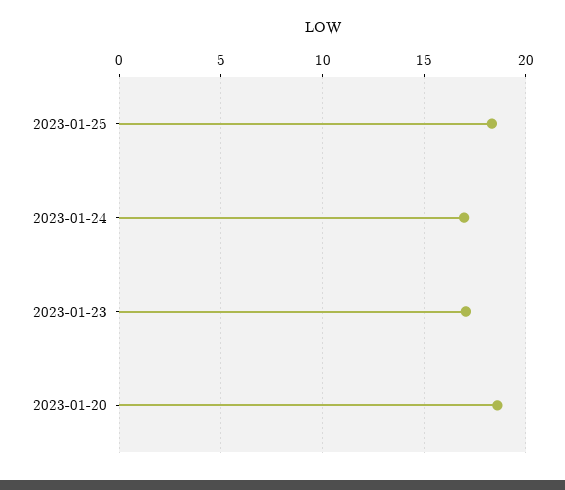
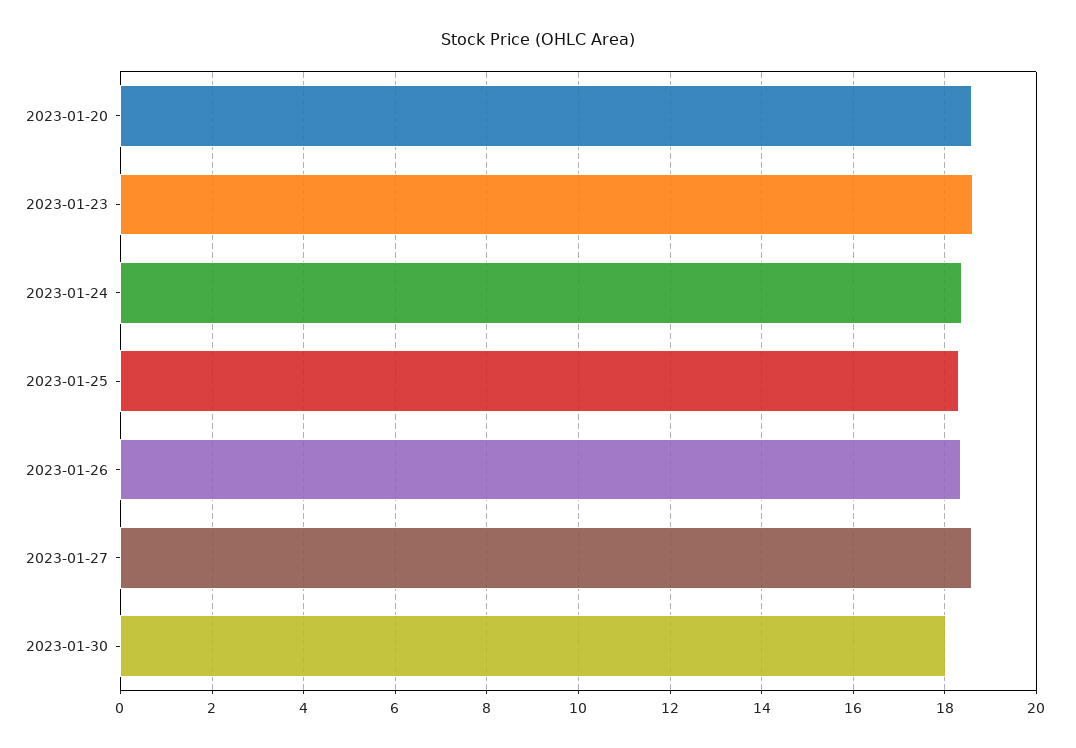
2023-01-24: 17 -> 18.4
2023-01-23: 17 -> 18.6
2023-01-26: none -> 18.4
2023-01-27: none -> 18.6
2023-01-30: none -> 18

